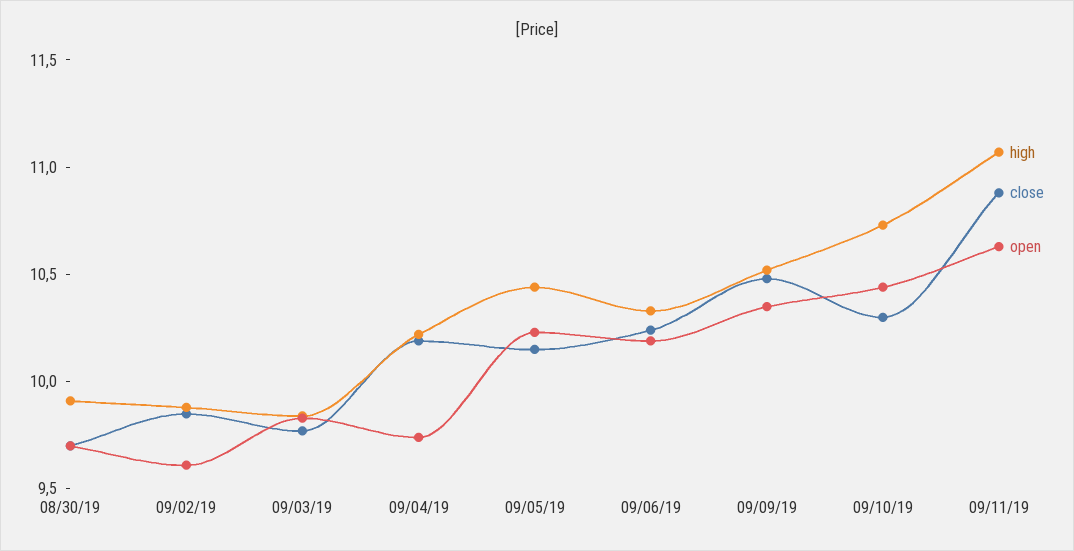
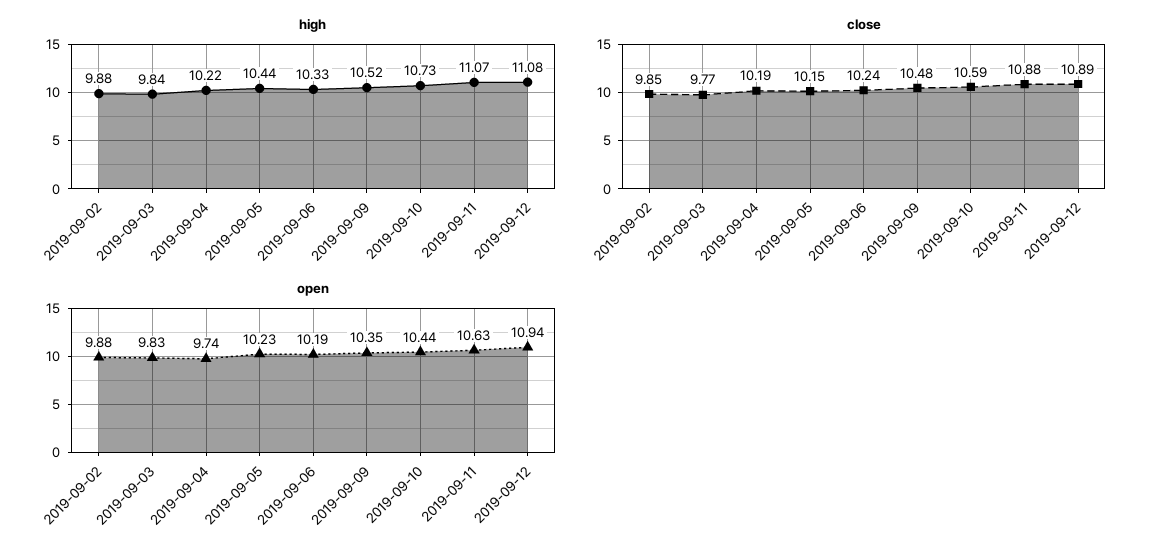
high, 08/30/19: 9.9 -> none
close, 08/30/19: 9.7 -> none
open, 08/30/19: 9.7 -> none
open, 09/02/19: 9.6 -> 9.88
close, 09/10/19: 10.3 -> 10.59
high, 2019-09-12: none -> 11.08
close, 2019-09-12: none -> 10.89
open, 2019-09-12: none -> 10.94

